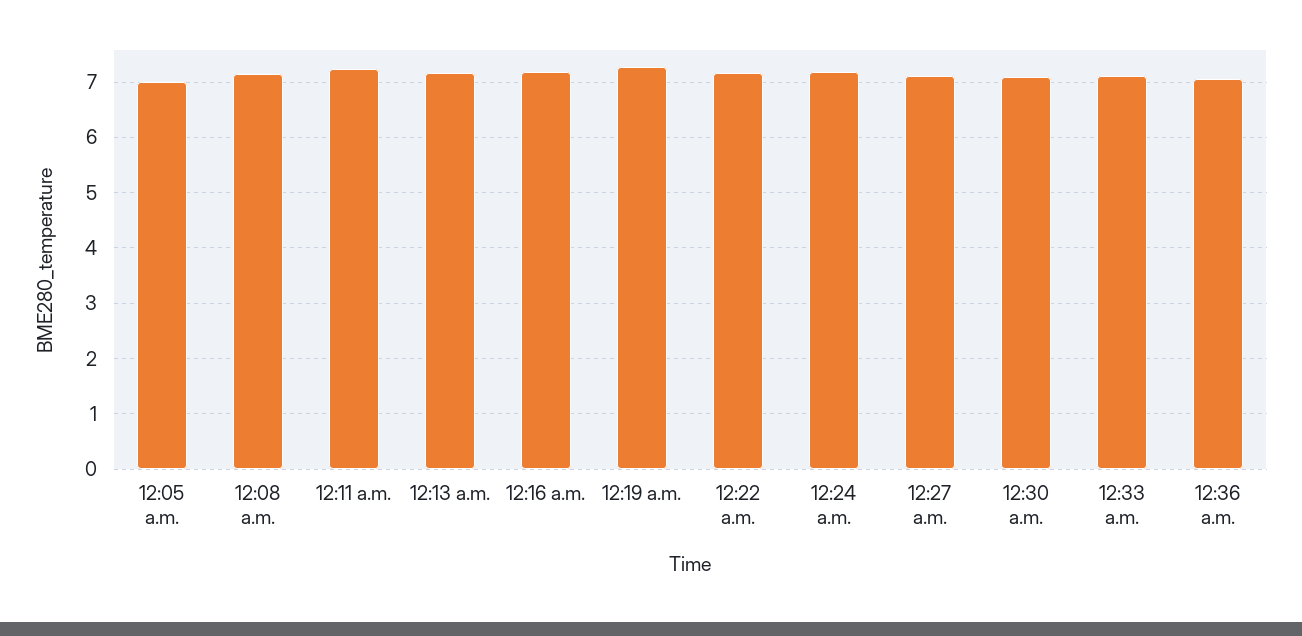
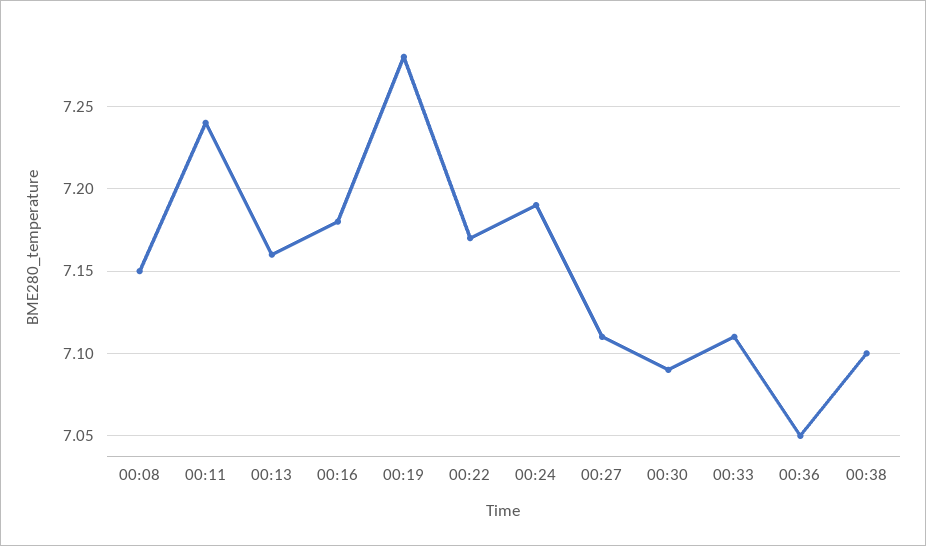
12:05 a.m.: 7 -> none
00:38: none -> 7.1

